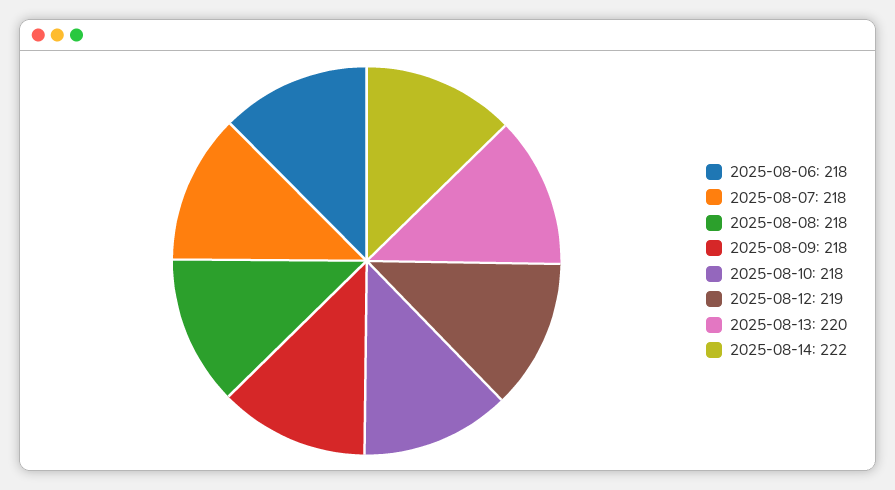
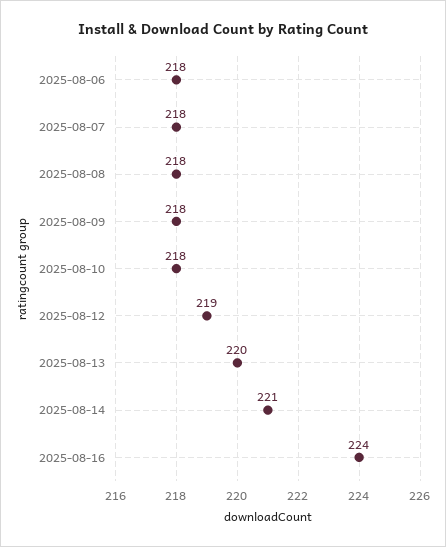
2025-08-14: 222 -> 221
2025-08-16: none -> 224

